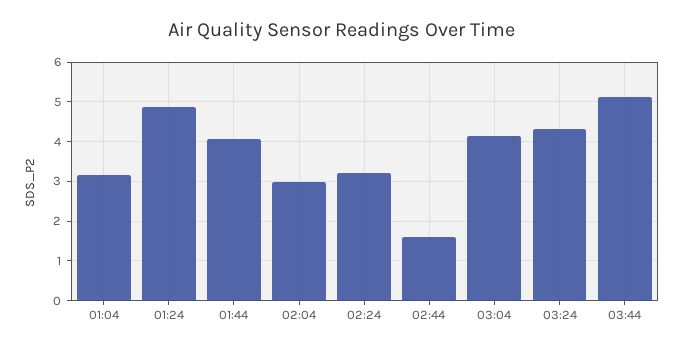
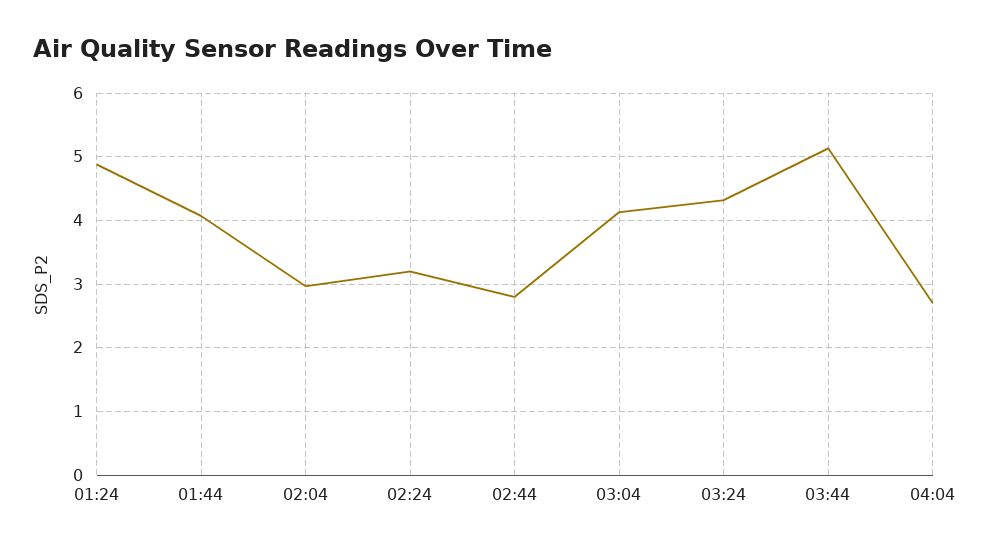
01:04: 3.2 -> none
02:44: 1.6 -> 2.8
04:04: none -> 2.7

